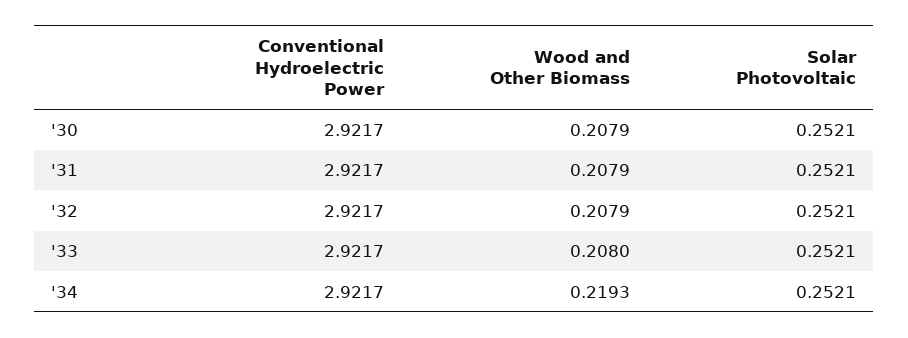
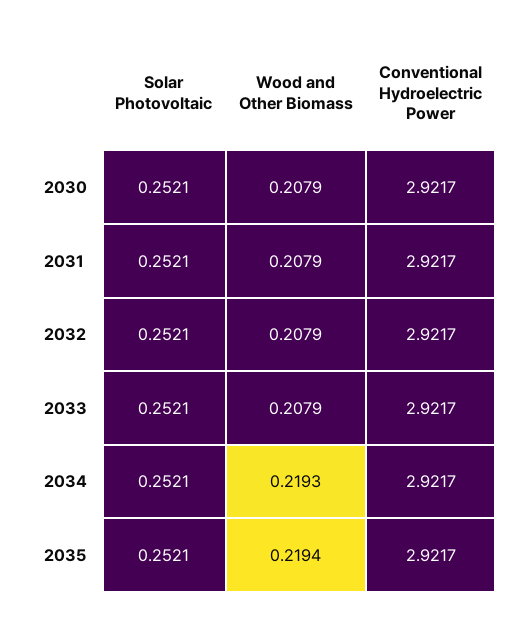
Wood and Other Biomass, '33: 0.208 -> 0.2079
Solar Photovoltaic, 2035: none -> 0.2521
Wood and Other Biomass, 2035: none -> 0.2194
Conventional Hydroelectric Power, 2035: none -> 2.9217

